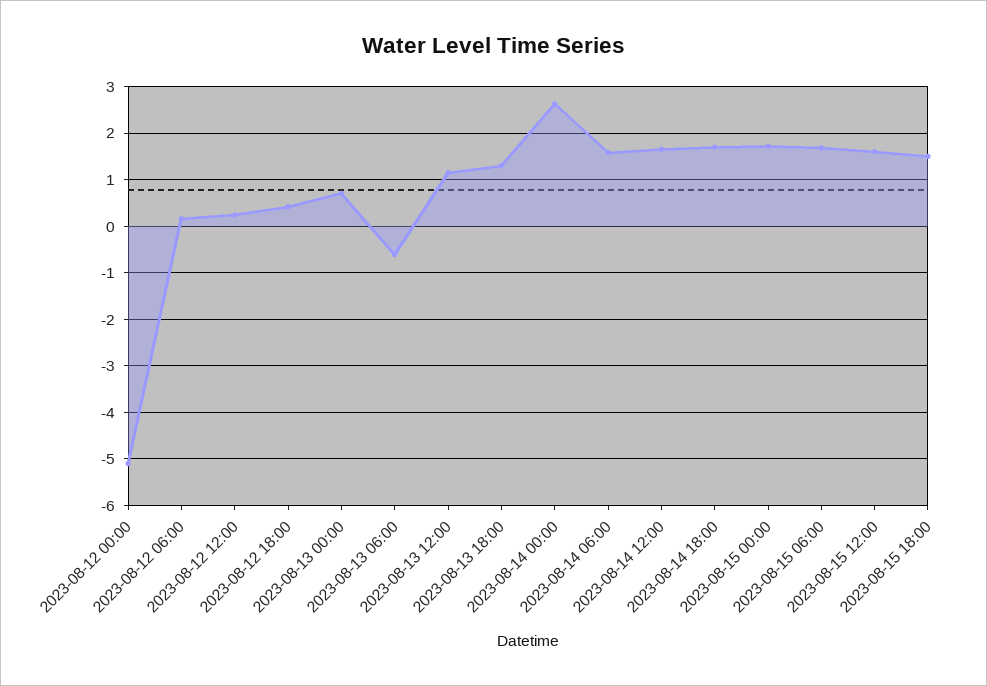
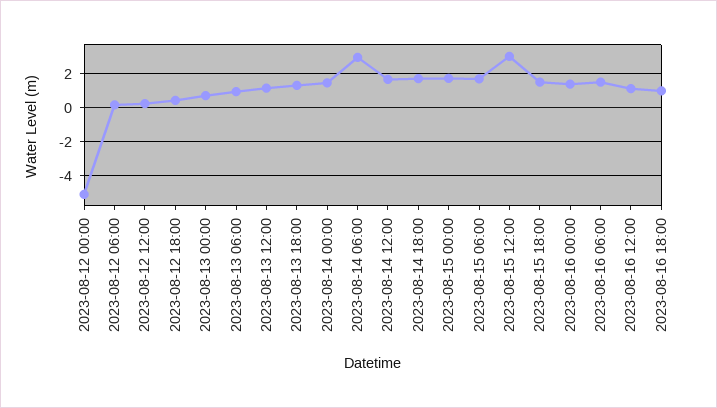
2023-08-13 06:00: -0.6 -> 1
2023-08-14 00:00: 2.6 -> 1.5
2023-08-14 06:00: 1.6 -> 3
2023-08-15 12:00: 1.6 -> 3
2023-08-16 00:00: none -> 1.5
2023-08-16 06:00: none -> 1.5
2023-08-16 12:00: none -> 1
2023-08-16 18:00: none -> 1

